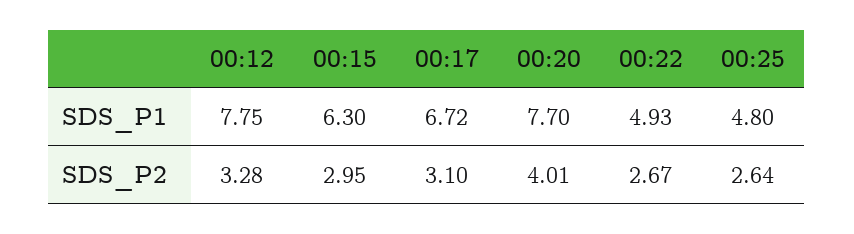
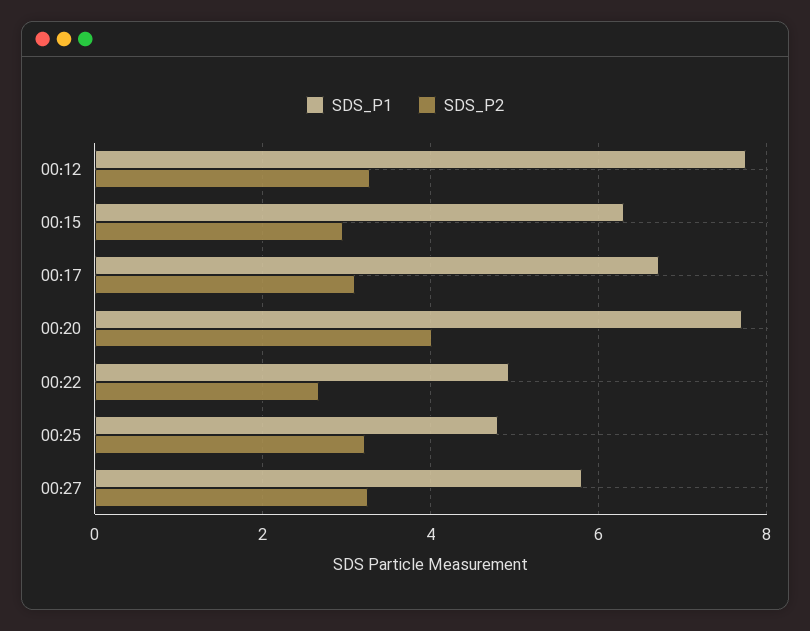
SDS_P2, 00:25: 2.64 -> 3.2
SDS_P1, 00:27: none -> 5.8
SDS_P2, 00:27: none -> 3.2

